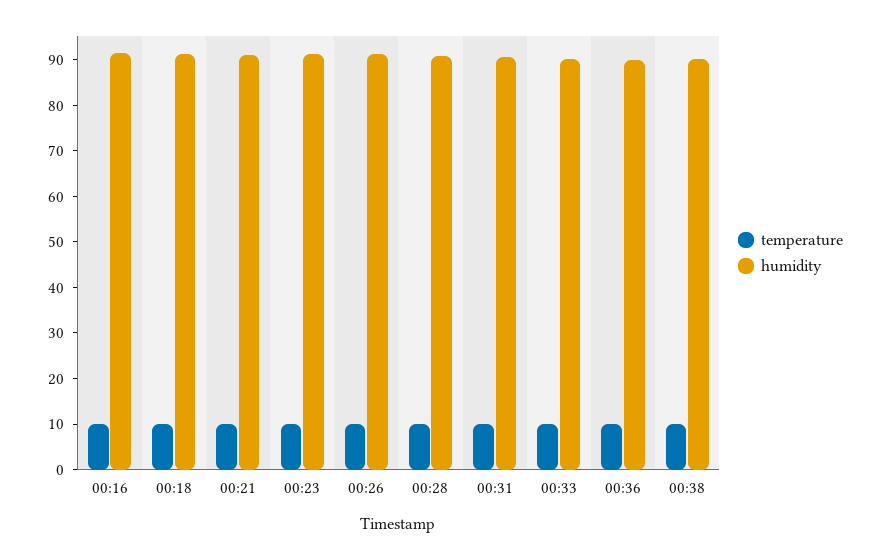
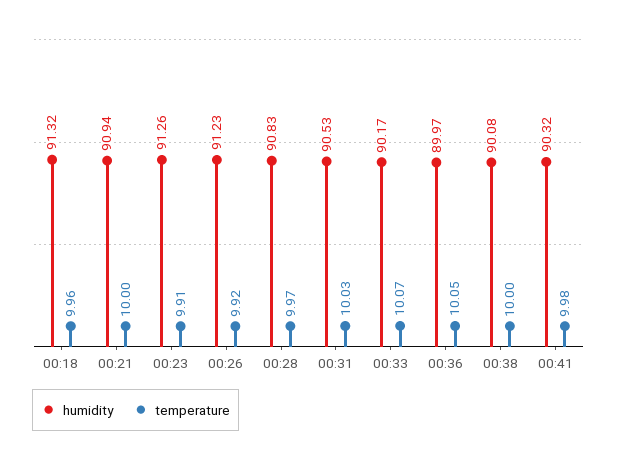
temperature, 00:16: 10 -> none
humidity, 00:16: 92 -> none
humidity, 00:41: none -> 90.32
temperature, 00:41: none -> 9.98

